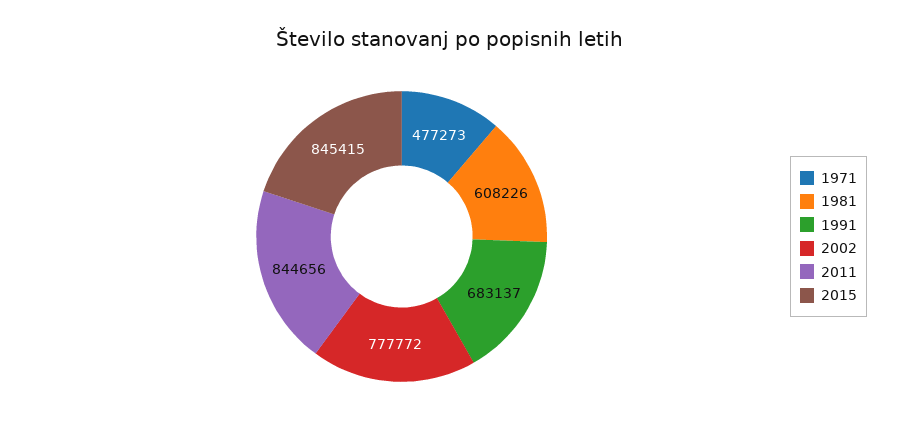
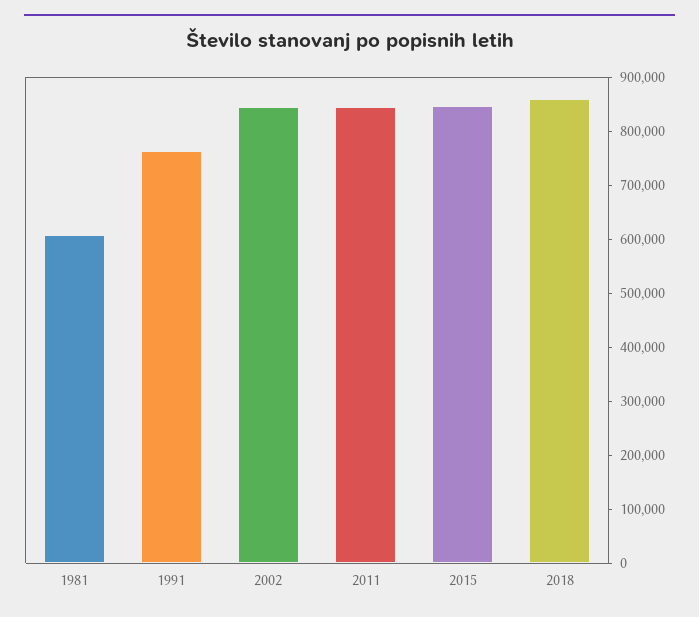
1971: 477273 -> none
1991: 683137 -> 760000
2002: 777772 -> 840000
2018: none -> 860000

